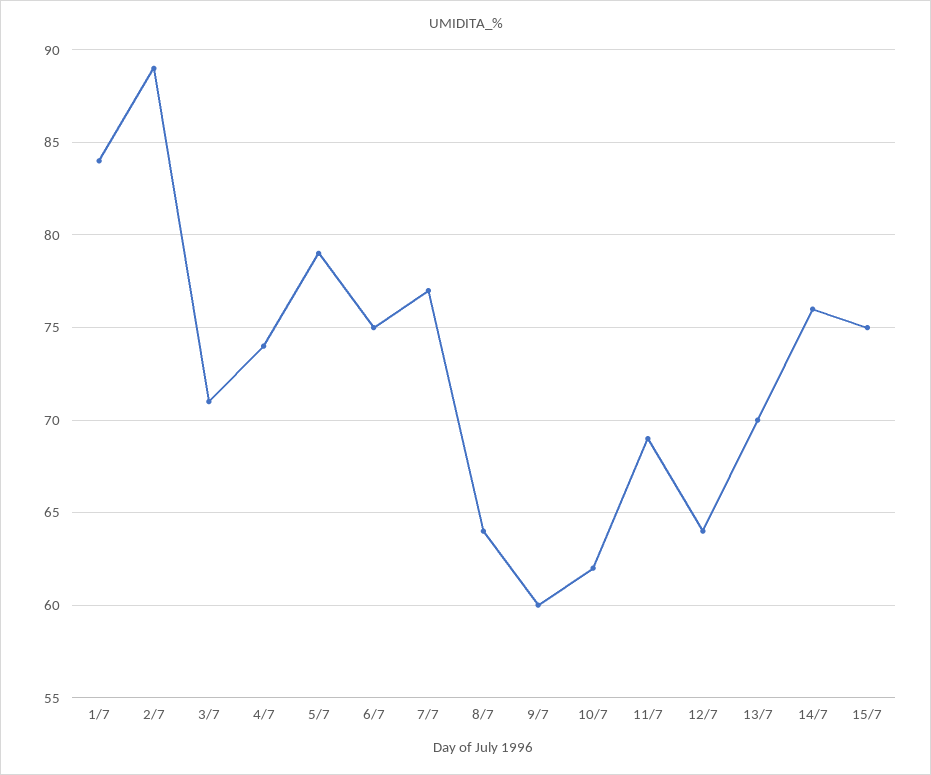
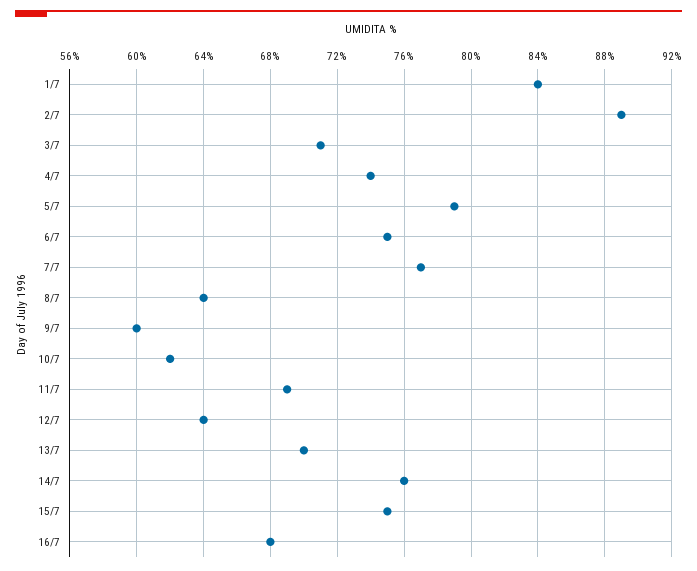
16/7: none -> 68

